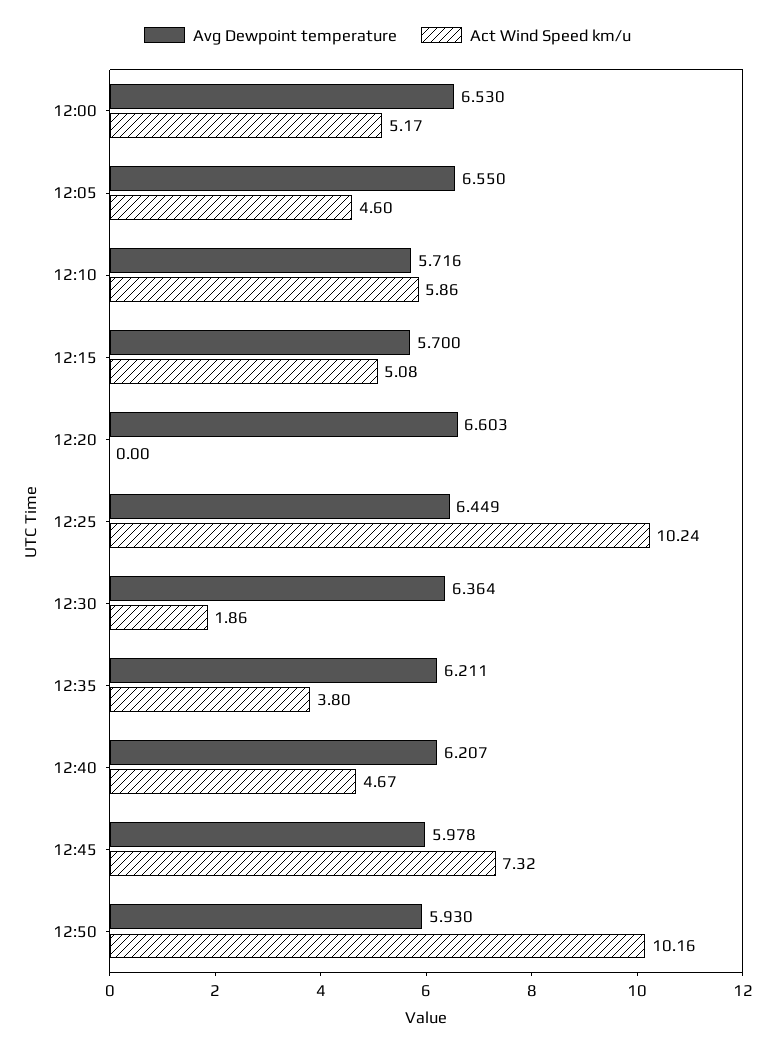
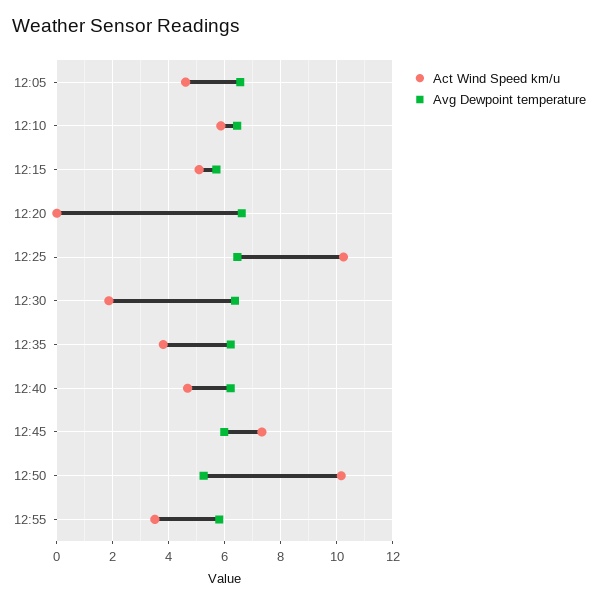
Avg Dewpoint temperature, 12:00: 6.53 -> none
Act Wind Speed km/u, 12:00: 5.17 -> none
Avg Dewpoint temperature, 12:10: 5.716 -> 6.5
Avg Dewpoint temperature, 12:50: 5.93 -> 5.25
Act Wind Speed km/u, 12:55: none -> 3.5
Avg Dewpoint temperature, 12:55: none -> 5.75

